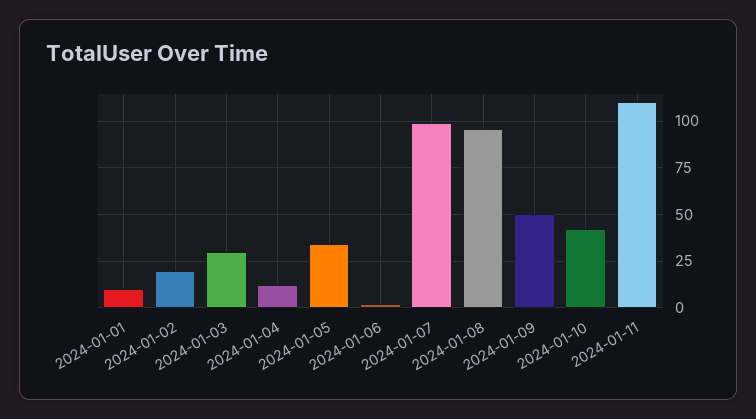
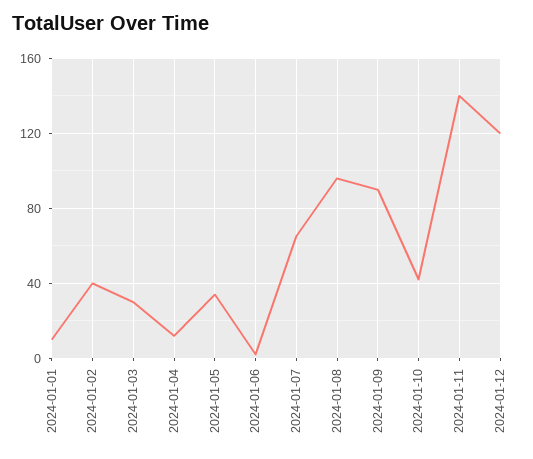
2024-01-02: 20 -> 40
2024-01-07: 100 -> 65
2024-01-09: 50 -> 90
2024-01-11: 110 -> 140
2024-01-12: none -> 120

